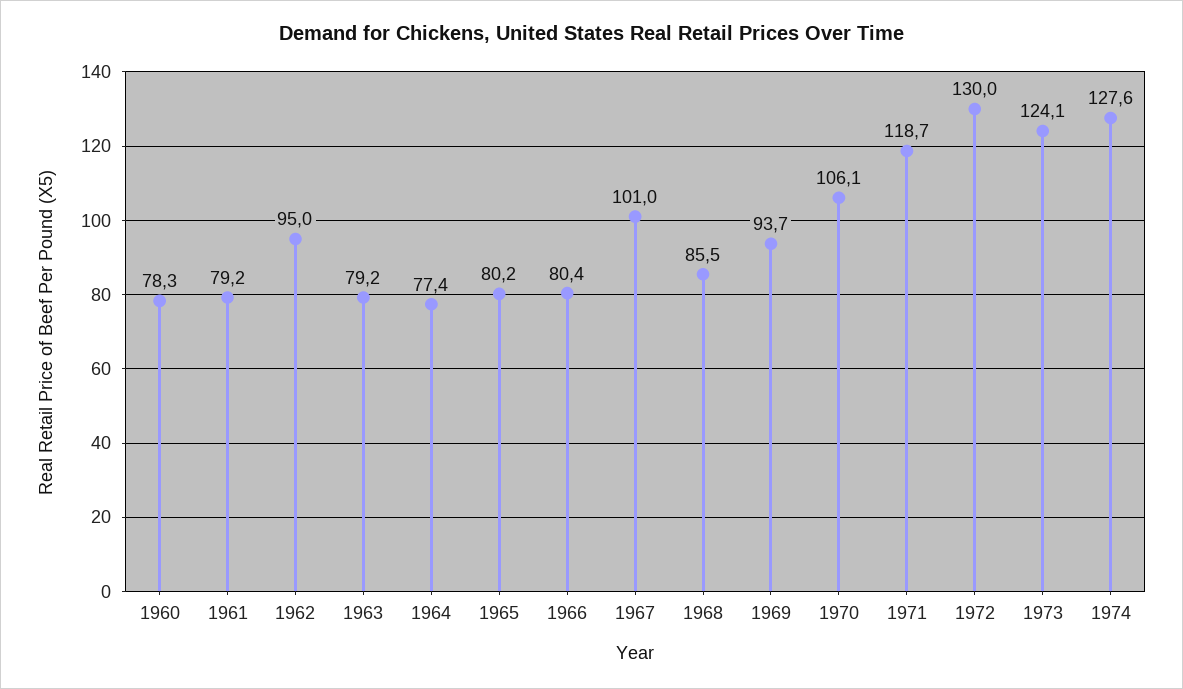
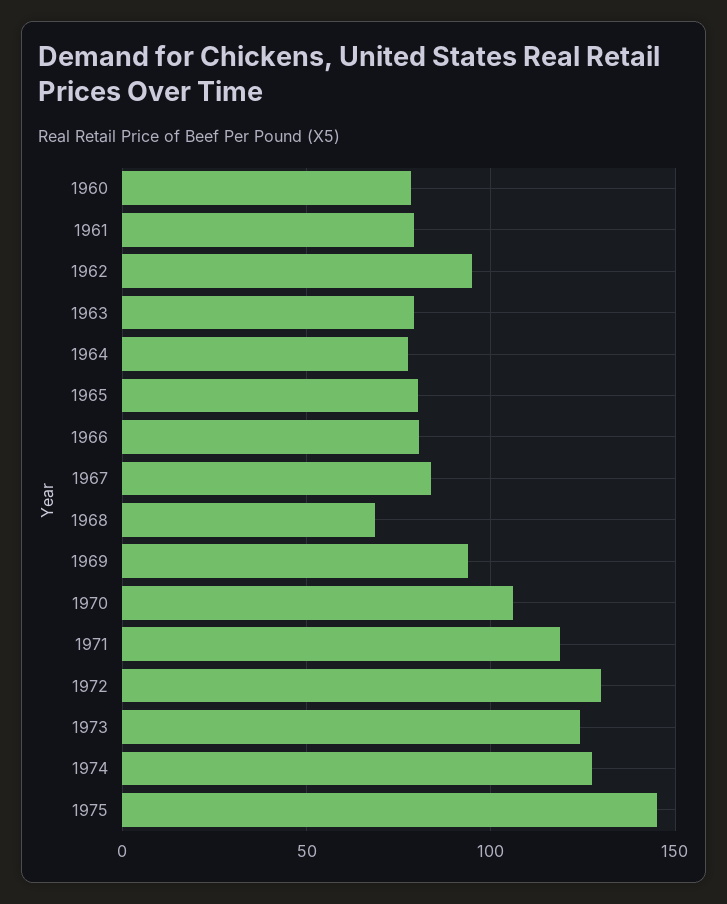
1967: 101 -> 85
1968: 85.5 -> 70
1975: none -> 145

